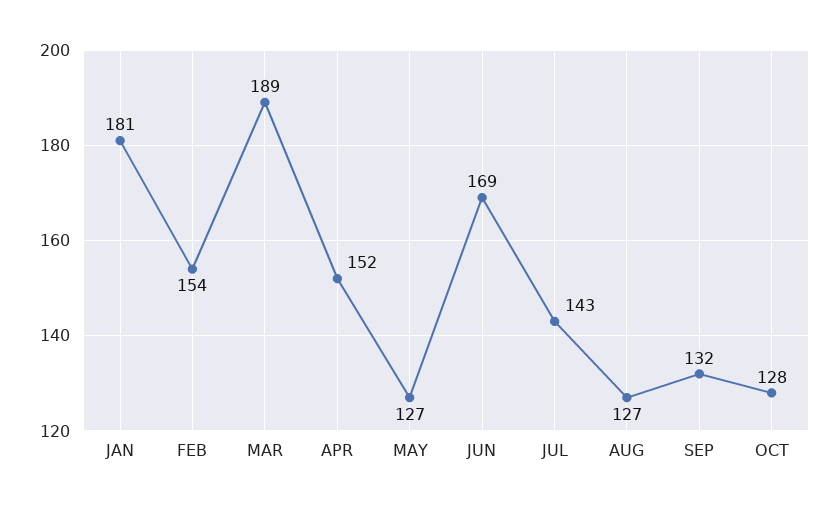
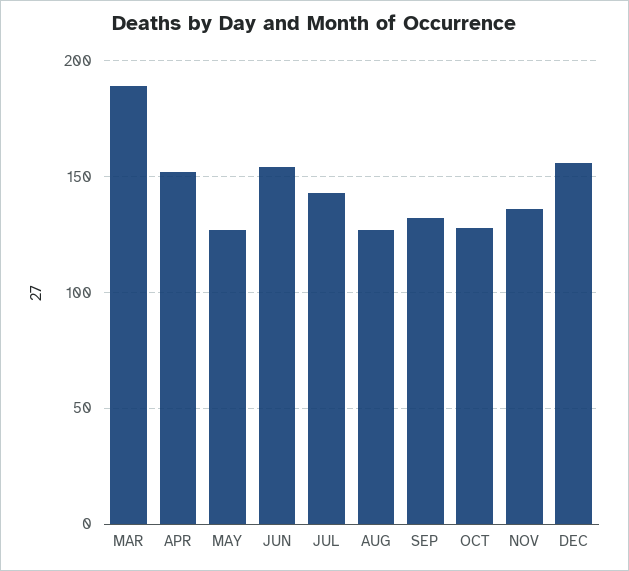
JAN: 181 -> none
FEB: 154 -> none
JUN: 169 -> 155
NOV: none -> 135
DEC: none -> 155

